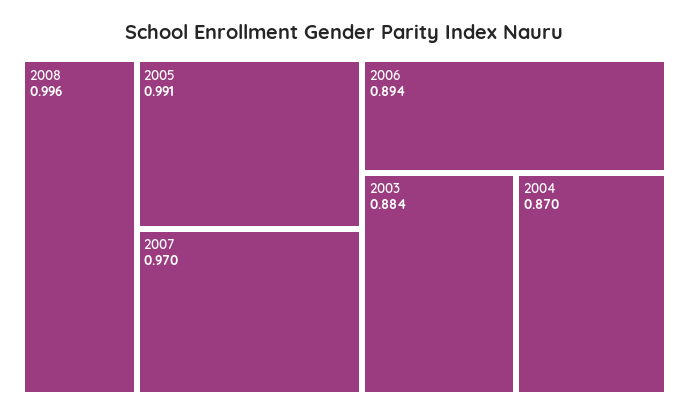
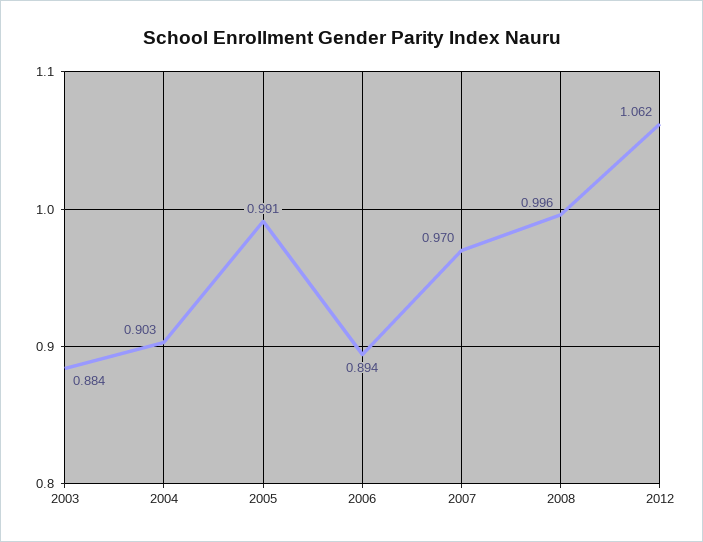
2004: 0.87 -> 0.903
2012: none -> 1.062

